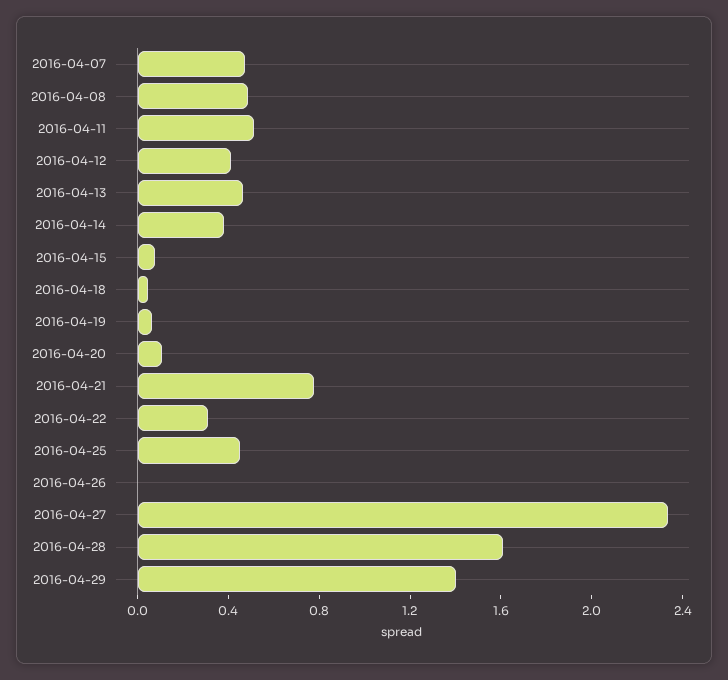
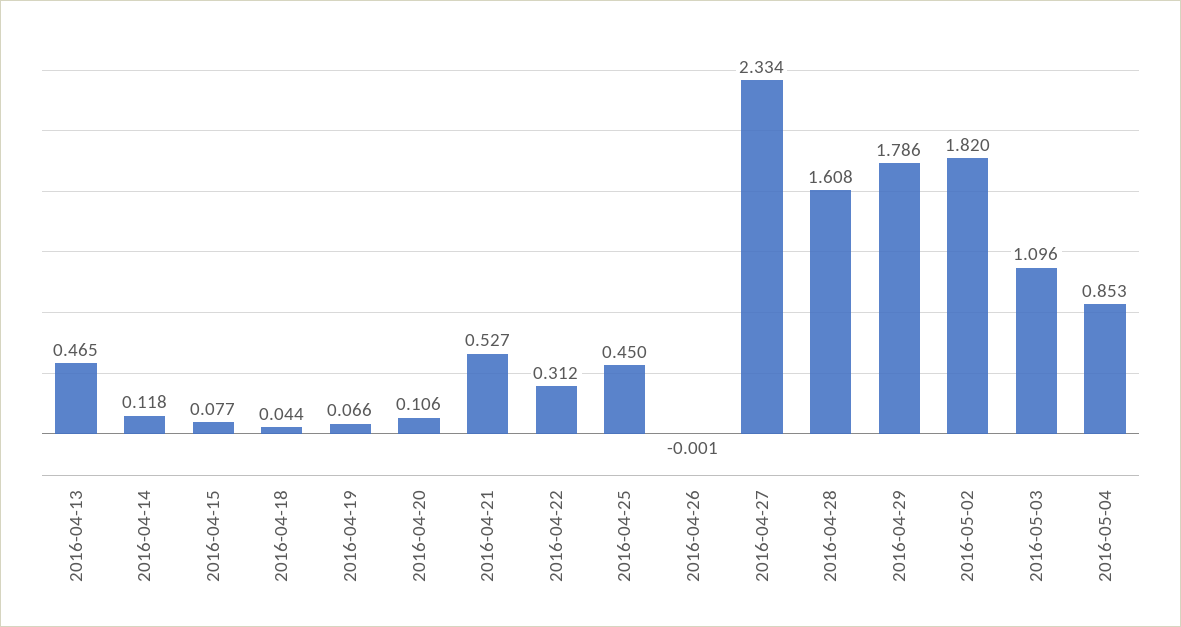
2016-04-07: 0.5 -> none
2016-04-08: 0.5 -> none
2016-04-11: 0.5 -> none
2016-04-12: 0.4 -> none
2016-04-14: 0.4 -> 0.118
2016-04-21: 0.8 -> 0.527
2016-04-29: 1.4 -> 1.786
2016-05-02: none -> 1.82
2016-05-03: none -> 1.096
2016-05-04: none -> 0.853

